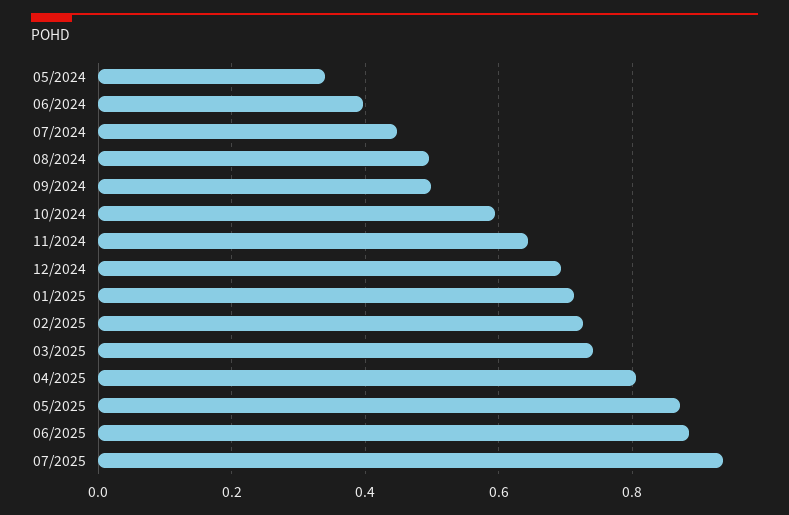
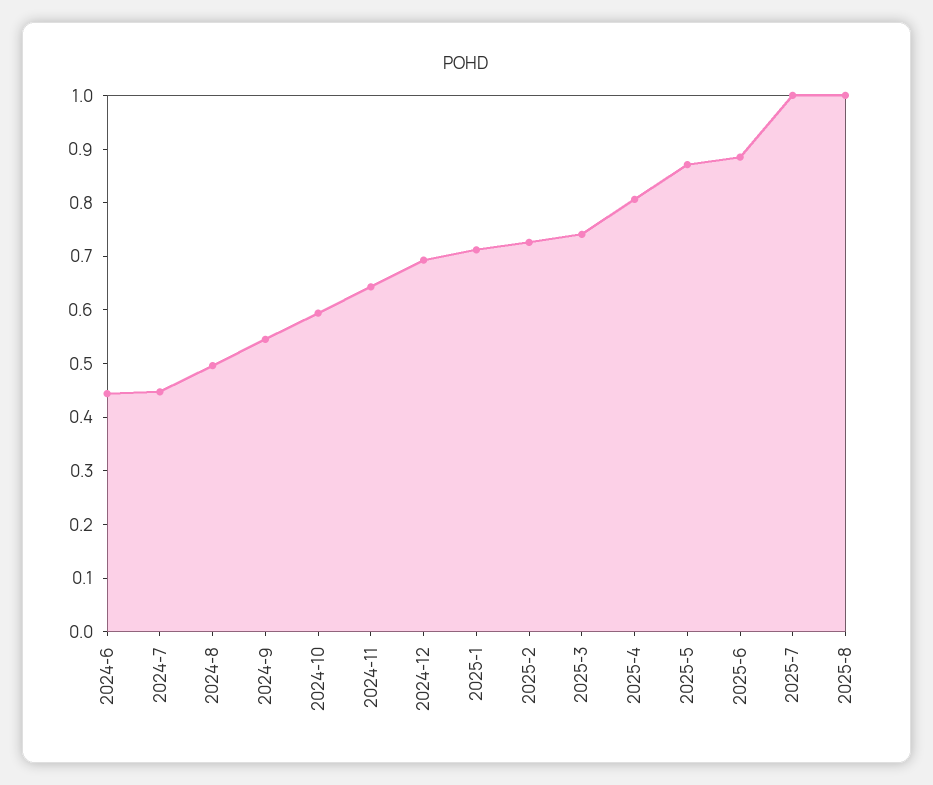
05/2024: 0.34 -> none
06/2024: 0.4 -> 0.44
09/2024: 0.5 -> 0.54
07/2025: 0.94 -> 1
2025-8: none -> 1

